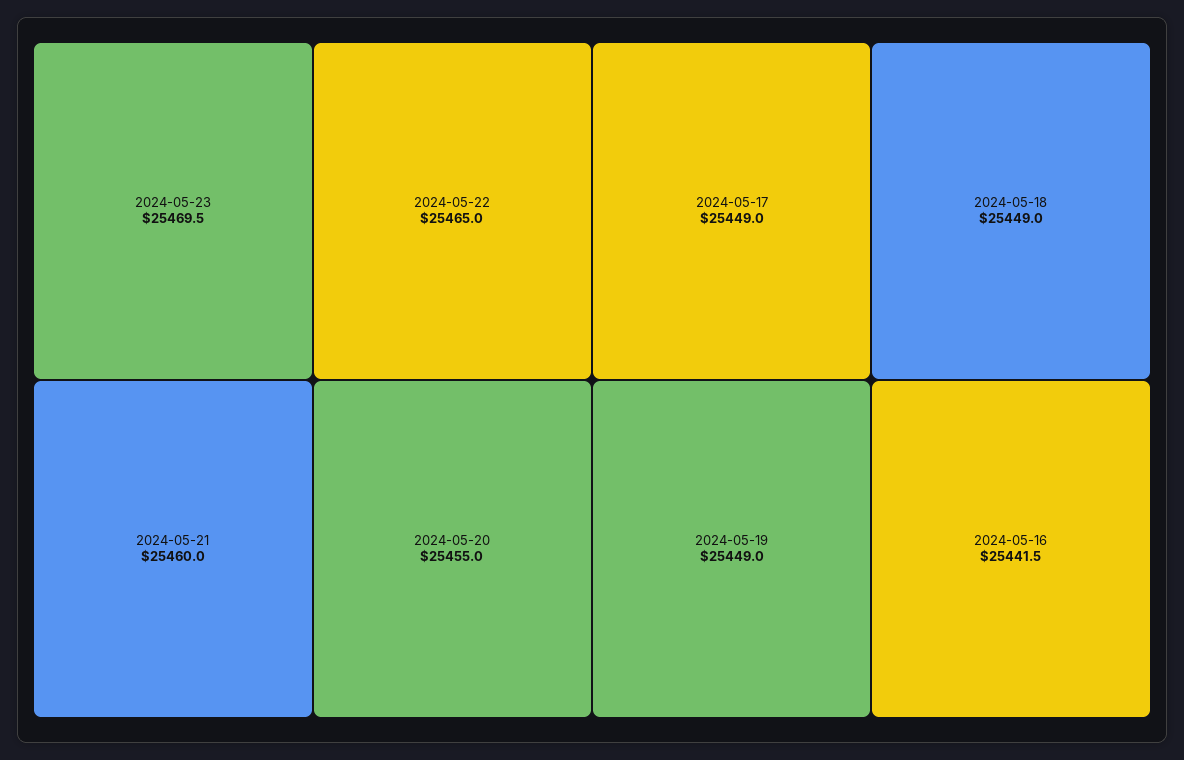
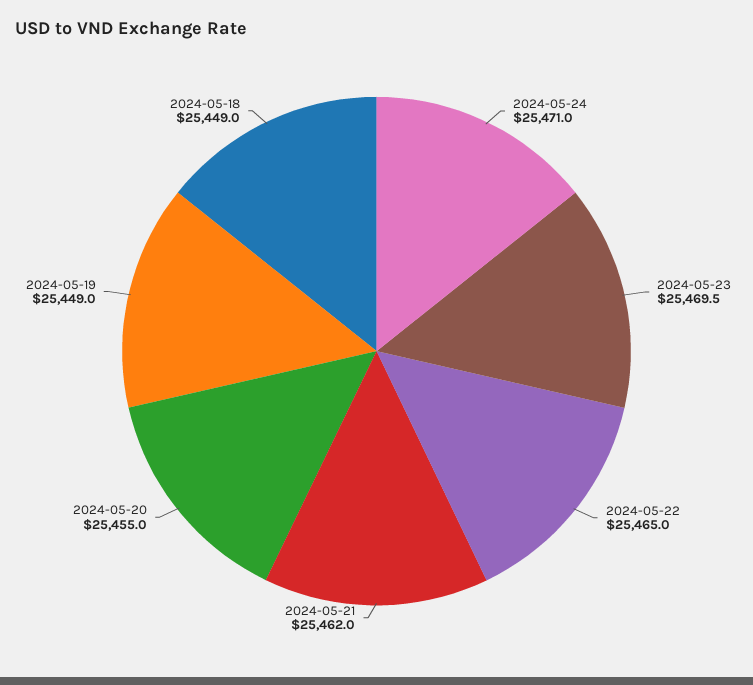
2024-05-21: 25460 -> 25462
2024-05-17: 25449 -> none
2024-05-16: 25441.5 -> none
2024-05-24: none -> 25471

